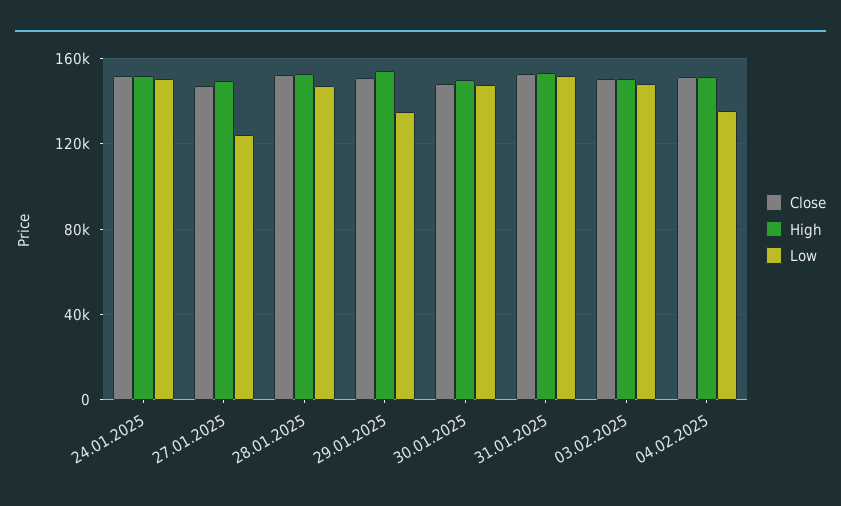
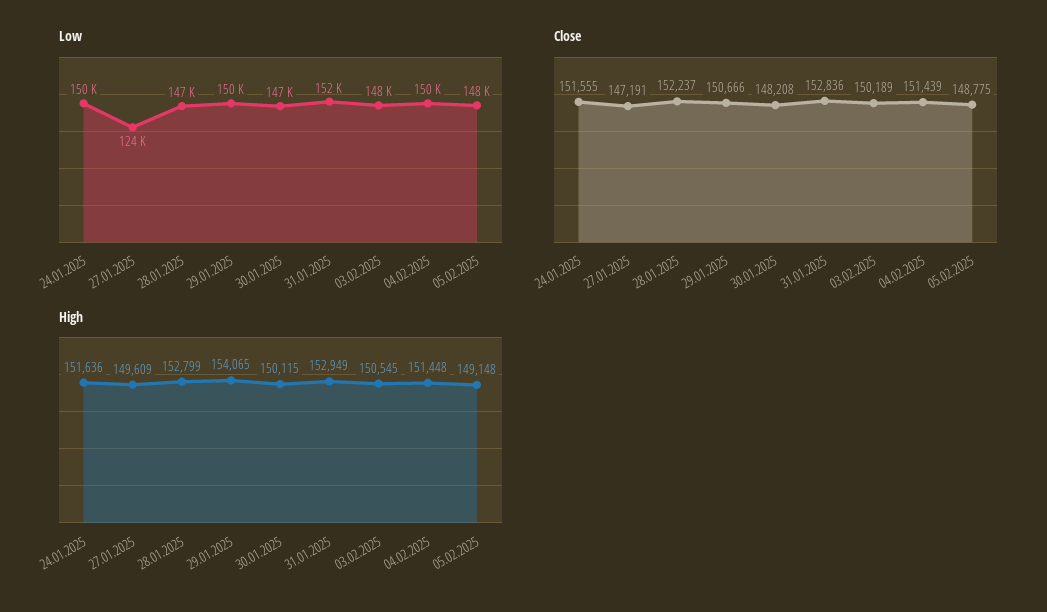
Low, 29.01.2025: 135000 -> 150000
Low, 04.02.2025: 135000 -> 150000
Low, 05.02.2025: none -> 148000
Close, 05.02.2025: none -> 148775
High, 05.02.2025: none -> 149148

